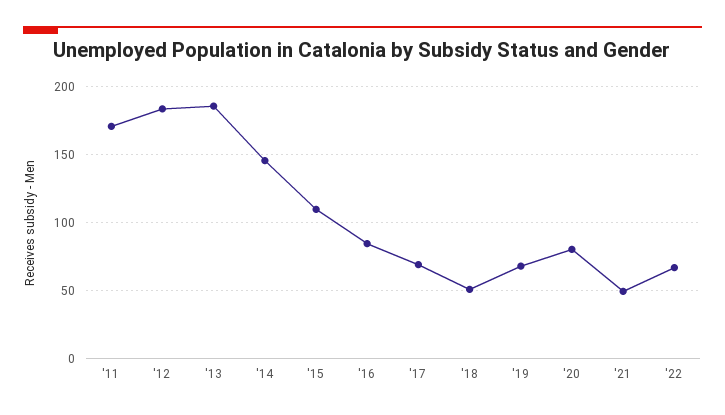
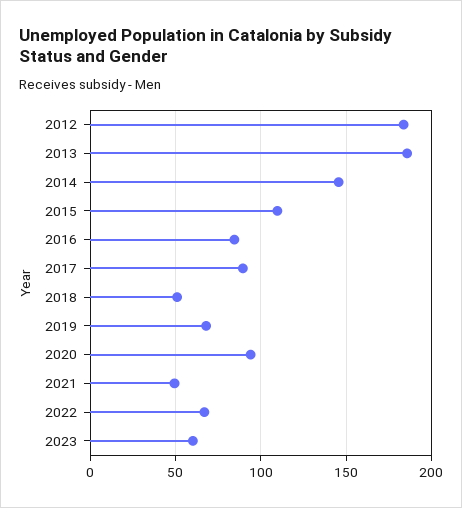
'11: 170 -> none
'17: 70 -> 90
'20: 80 -> 95
2023: none -> 60

